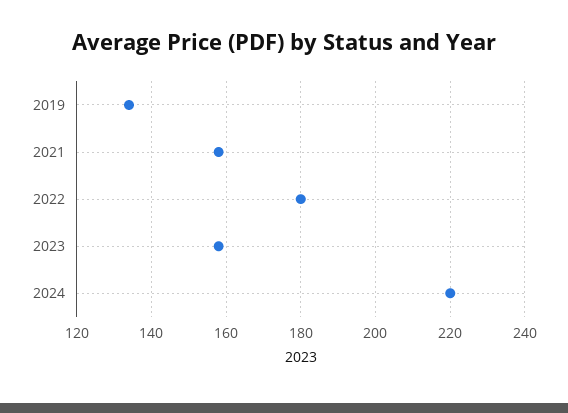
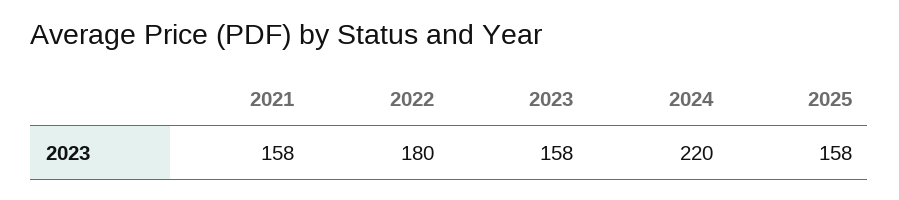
2019: 135 -> none
2025: none -> 158

